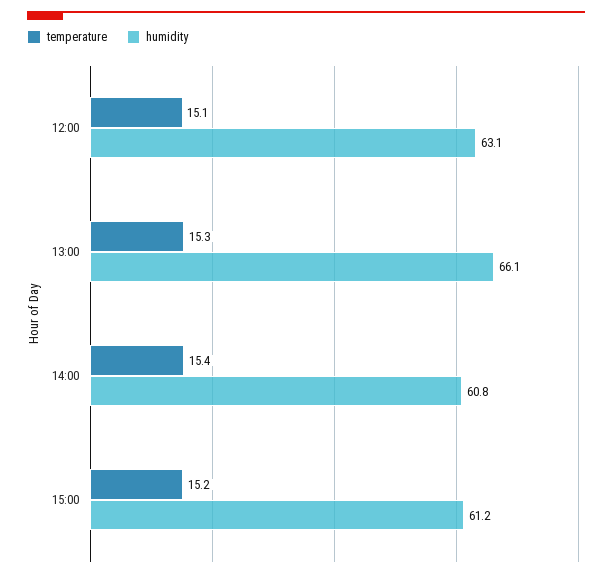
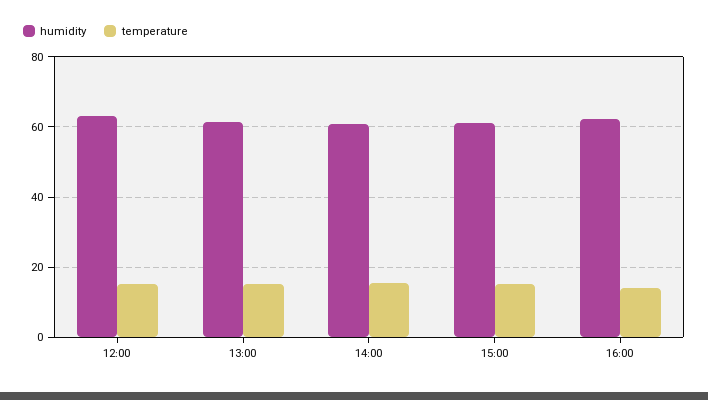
humidity, 13:00: 66.1 -> 62
humidity, 16:00: none -> 62
temperature, 16:00: none -> 14

